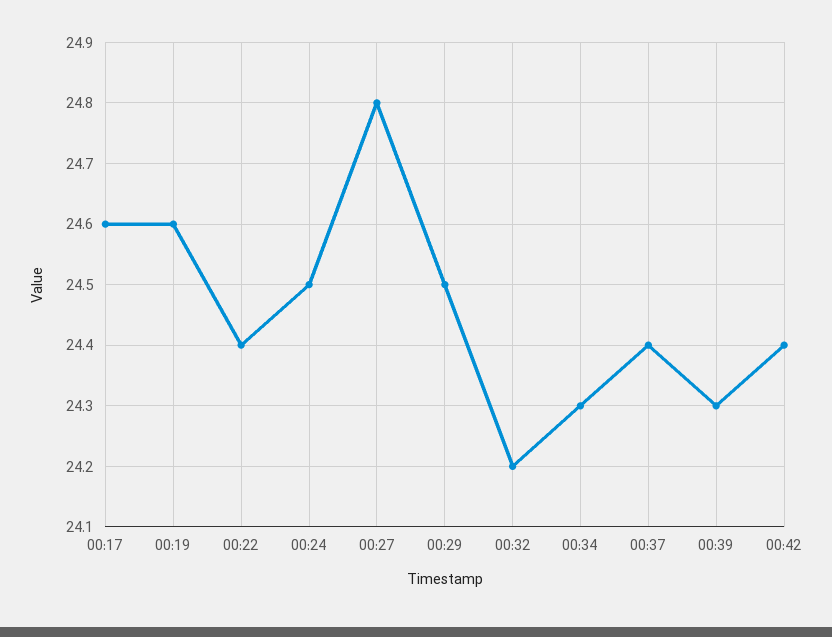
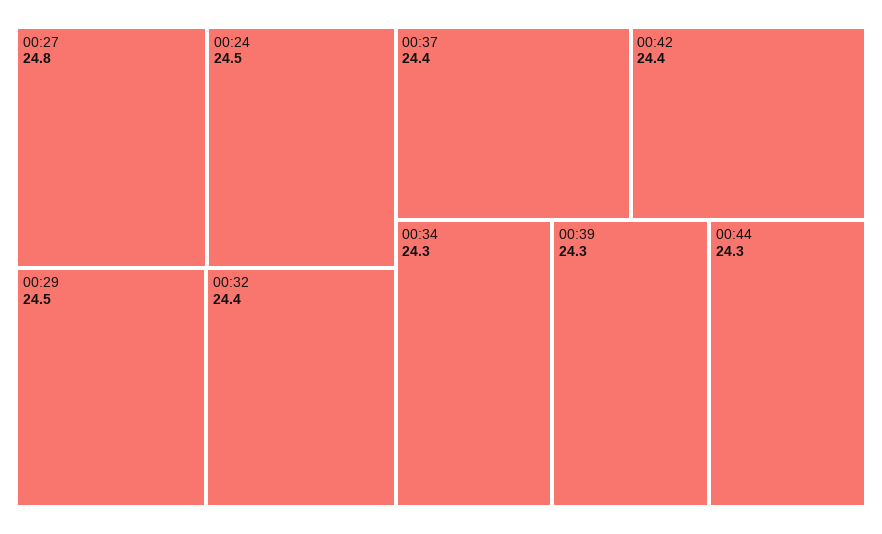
00:17: 24.6 -> none
00:19: 24.6 -> none
00:22: 24.4 -> none
00:32: 24.2 -> 24.4
00:44: none -> 24.3

